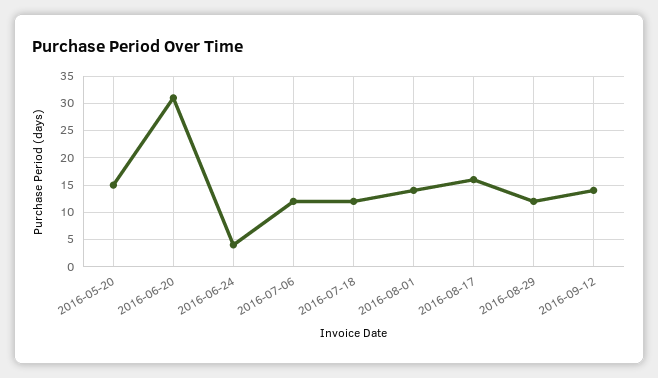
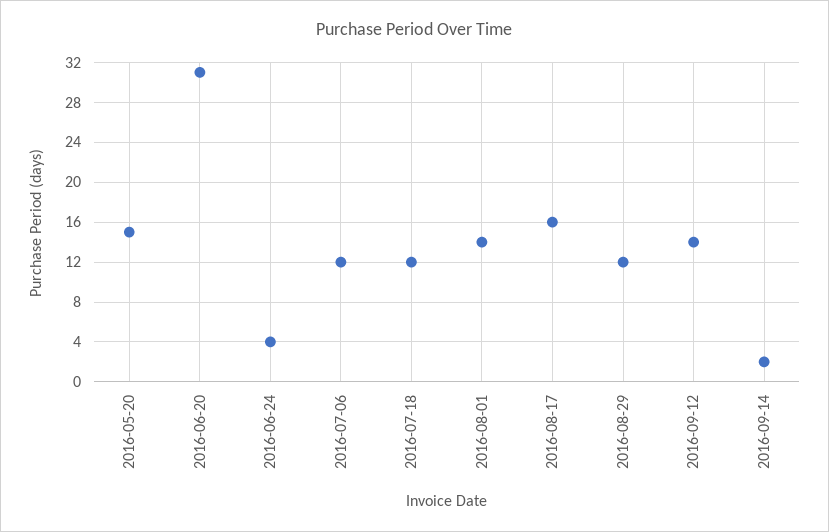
2016-09-14: none -> 2

